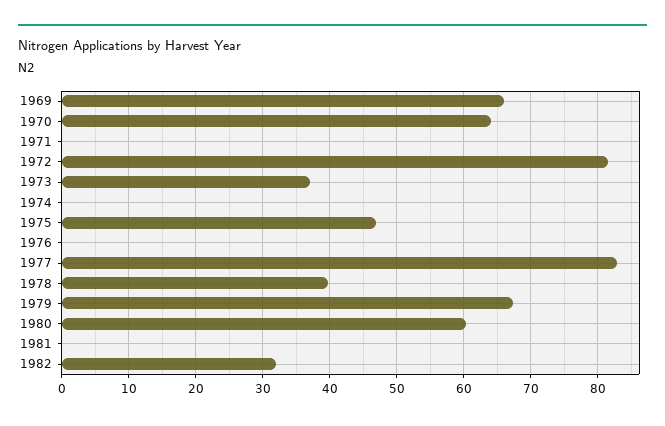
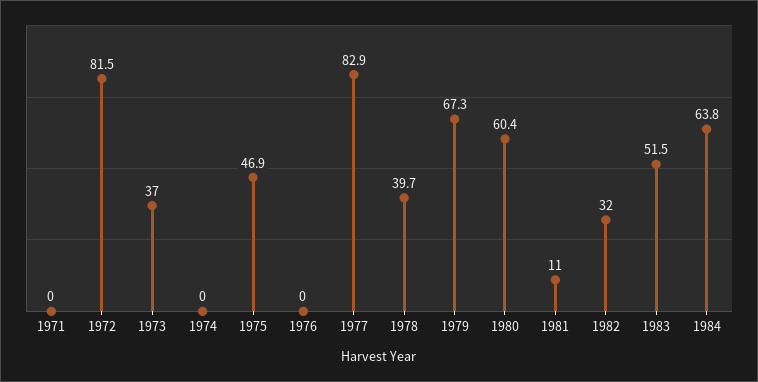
1969: 66 -> none
1970: 64 -> none
1981: 0 -> 11
1983: none -> 51.5
1984: none -> 63.8

